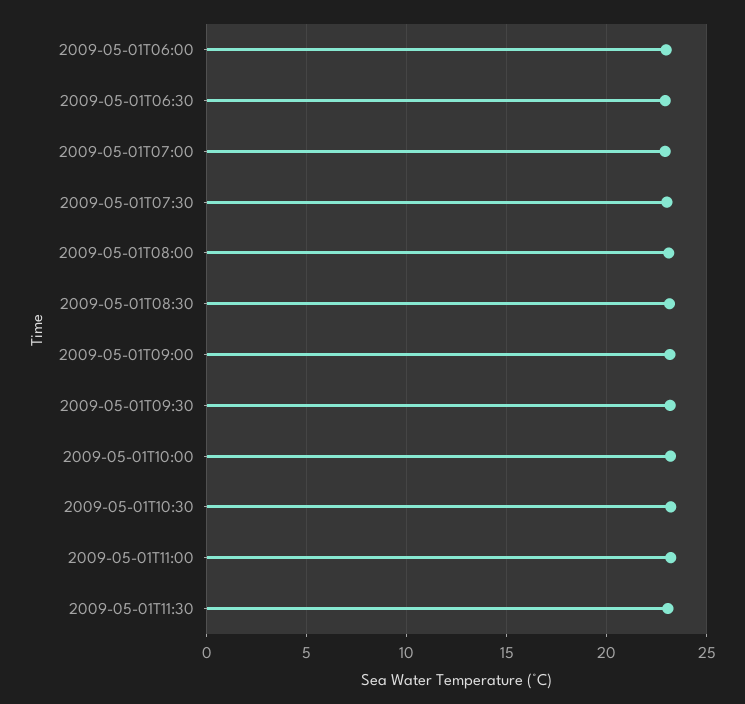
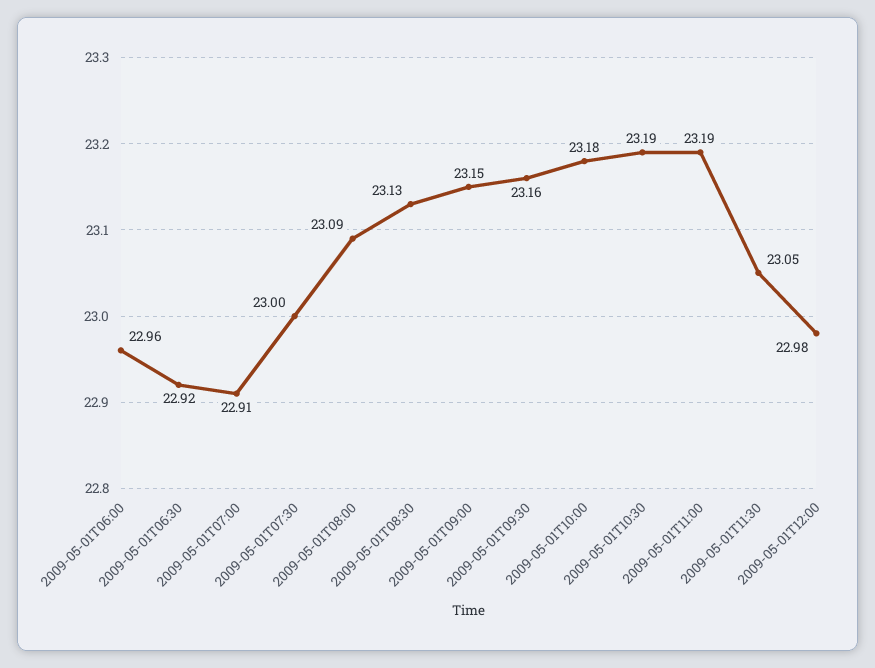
2009-05-01T12:00: none -> 22.98

